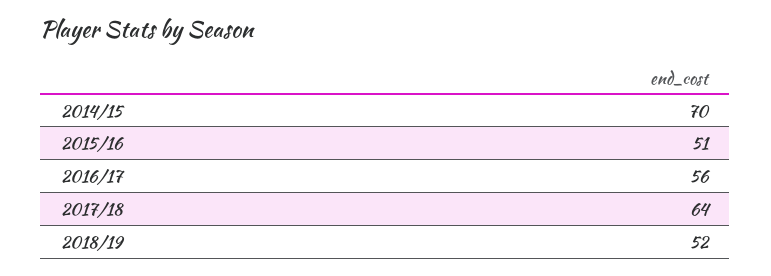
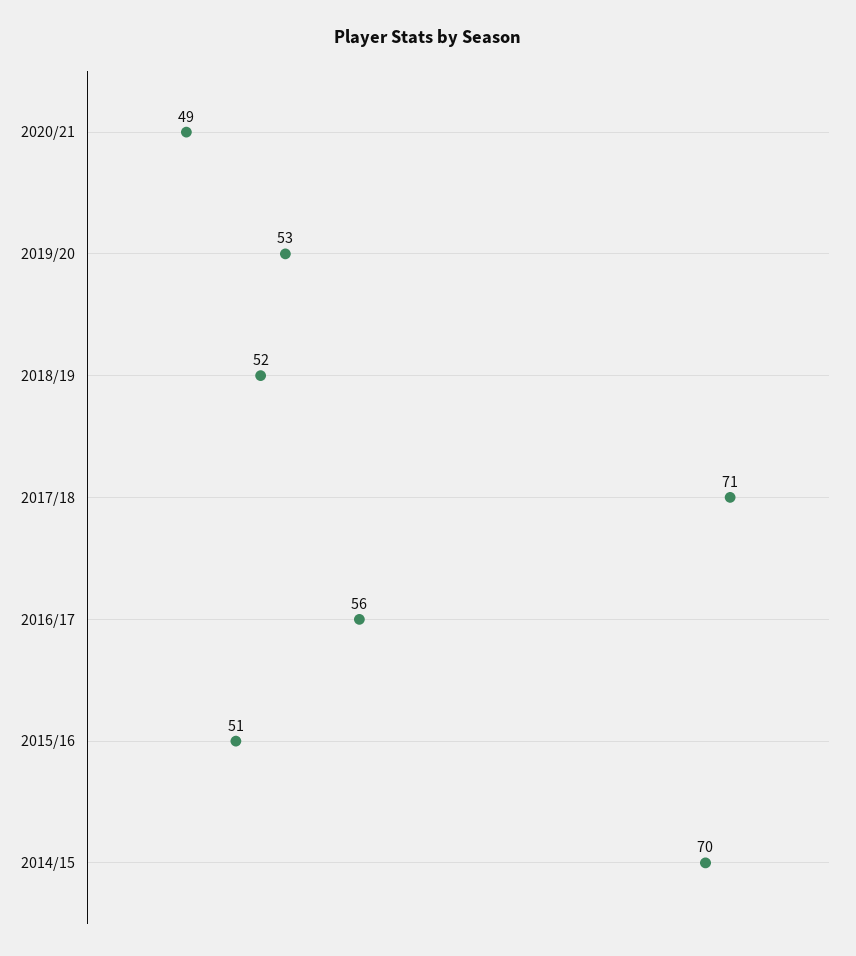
2017/18: 64 -> 71
2020/21: none -> 49
2019/20: none -> 53

